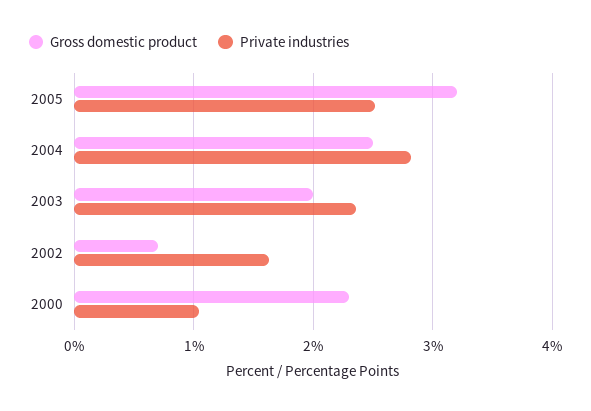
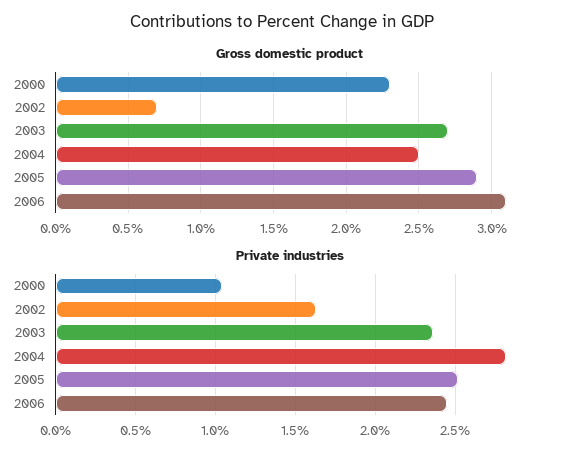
Gross domestic product, 2005: 3.2 -> 2.9
Gross domestic product, 2003: 2 -> 2.7
Gross domestic product, 2006: none -> 3.1
Private industries, 2006: none -> 2.45

